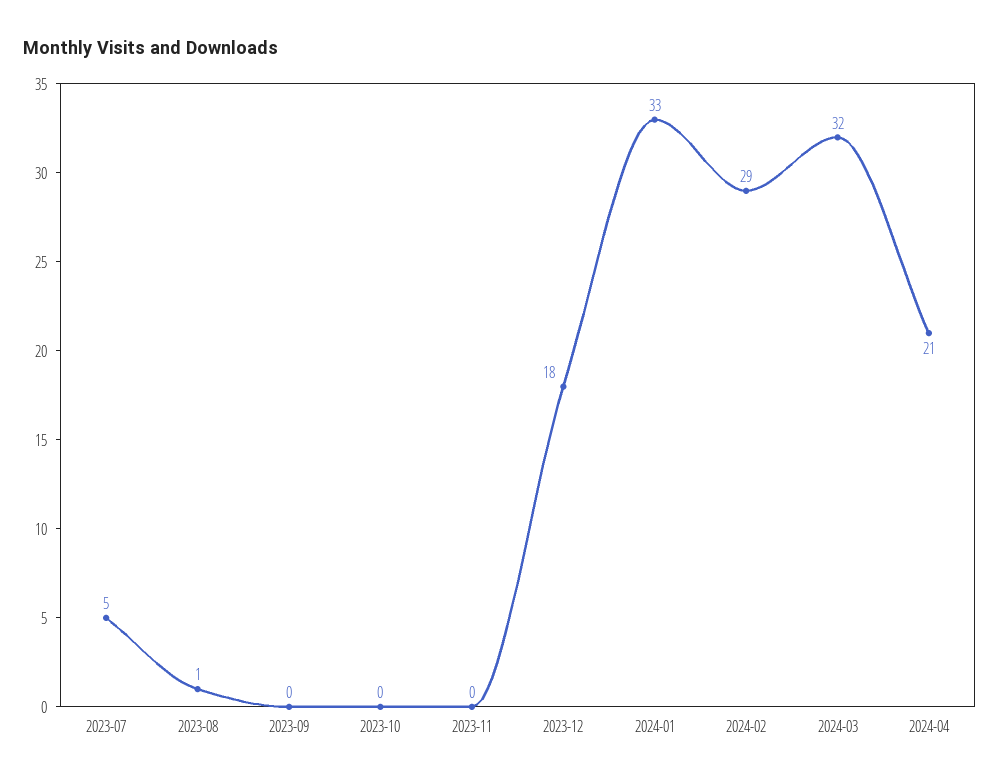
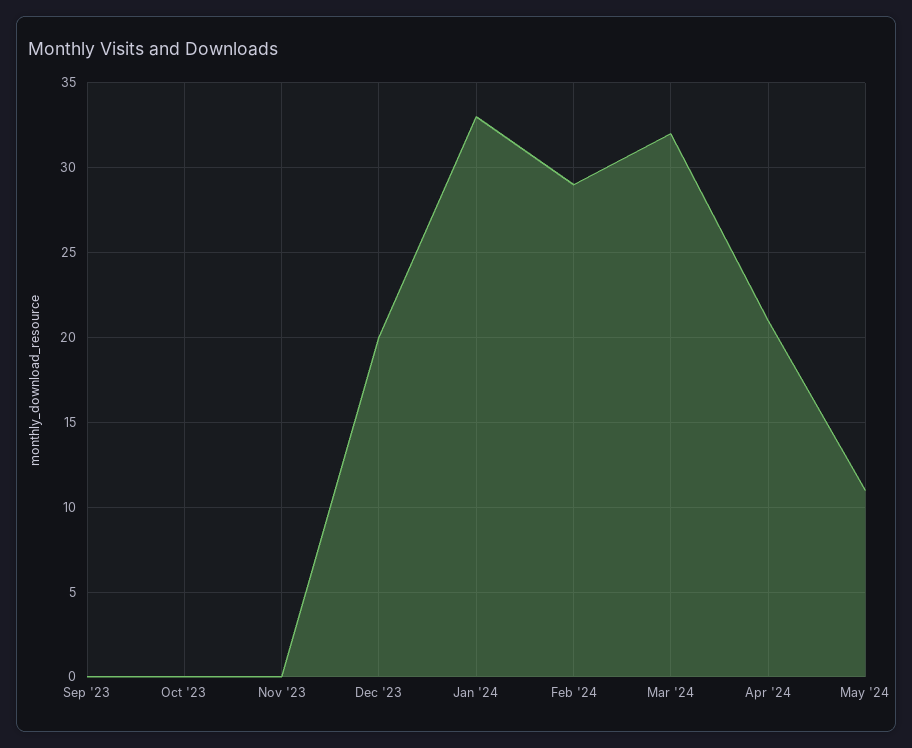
2023-07: 5 -> none
2023-08: 1 -> none
2023-12: 18 -> 20
May '24: none -> 11

